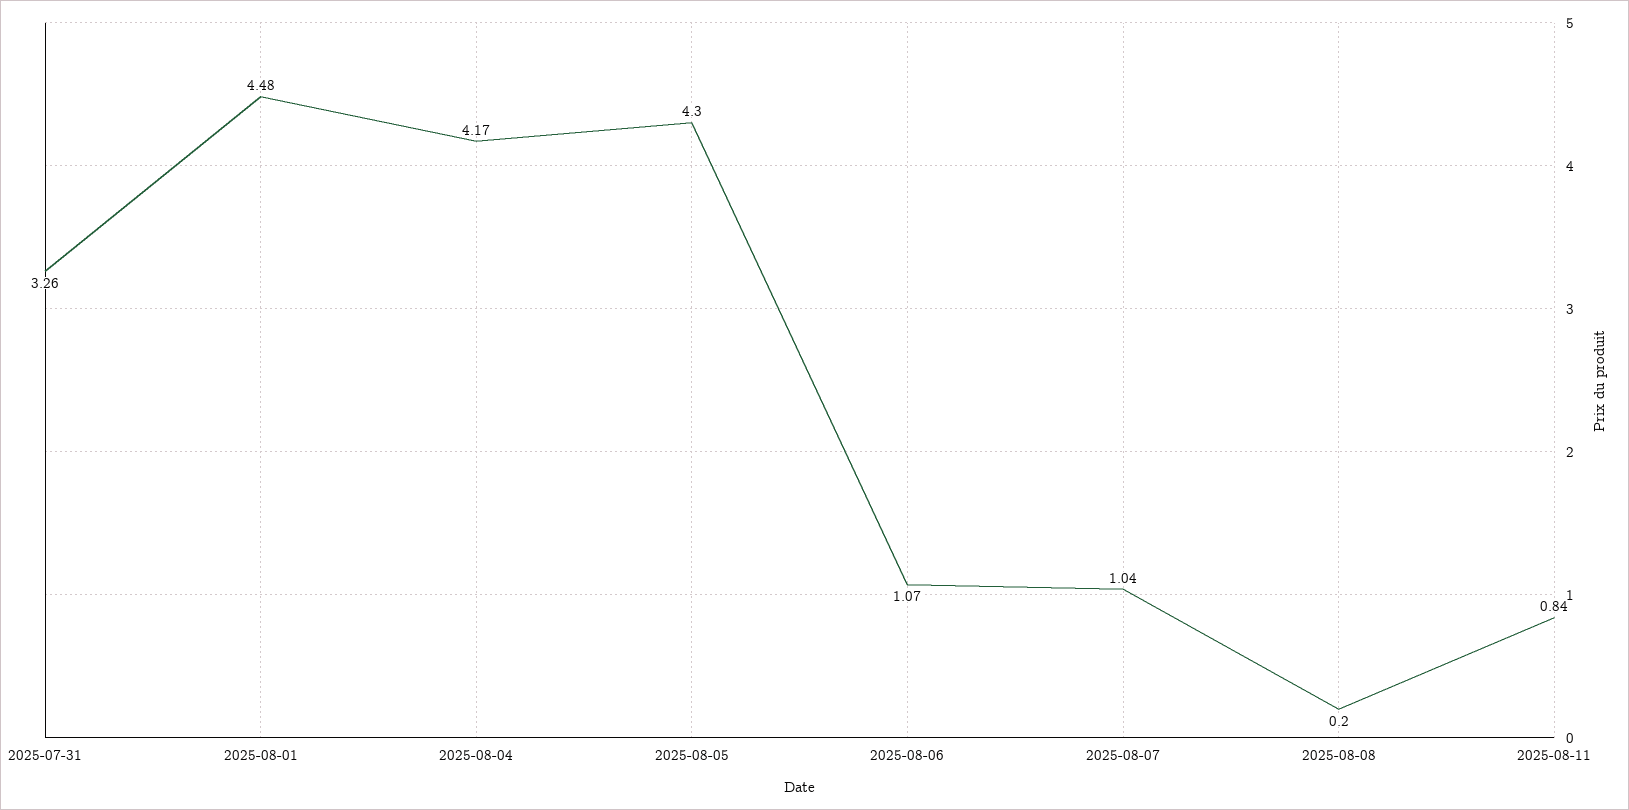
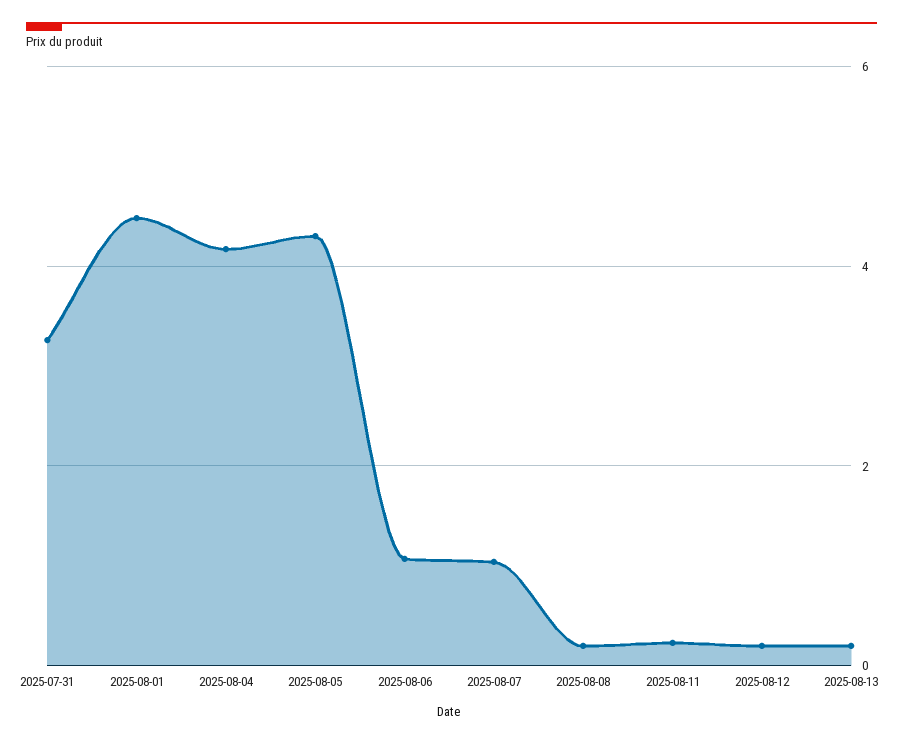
2025-08-11: 0.84 -> 0.2
2025-08-12: none -> 0.2
2025-08-13: none -> 0.2

